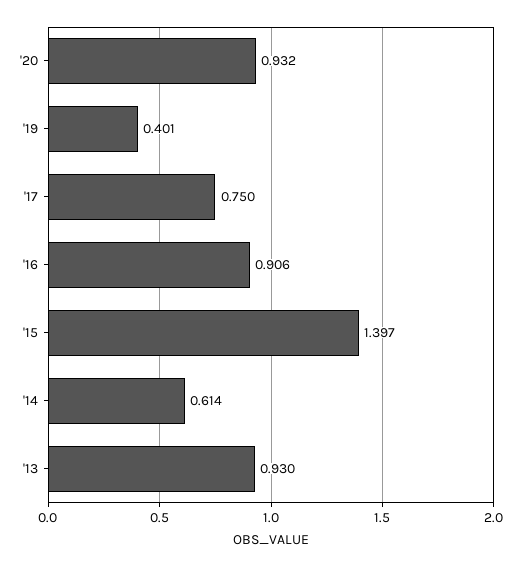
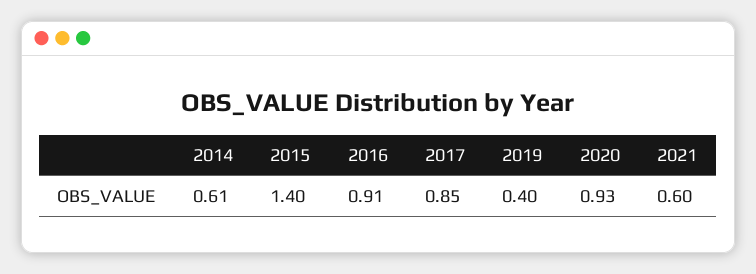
'17: 0.75 -> 0.85
'13: 0.93 -> none
2021: none -> 0.6

